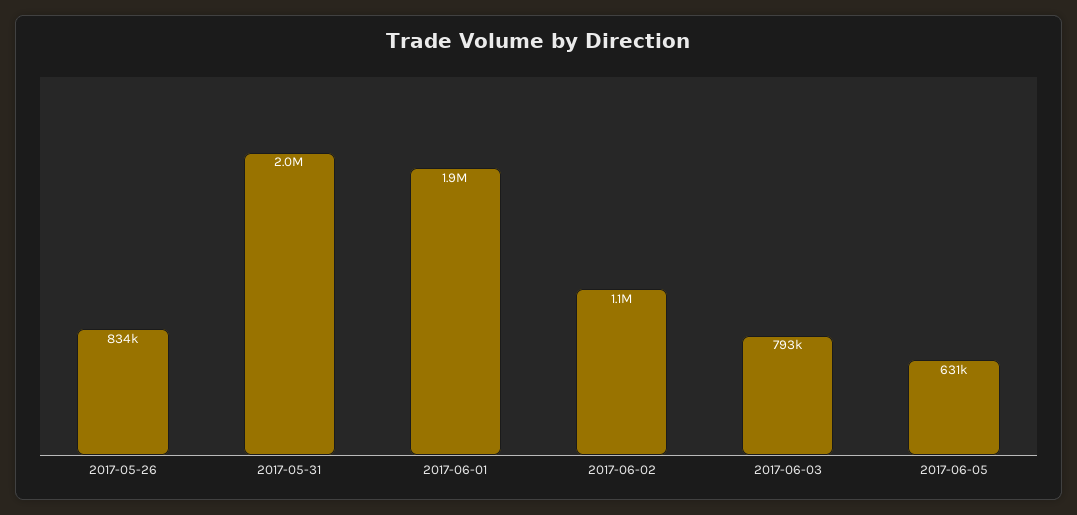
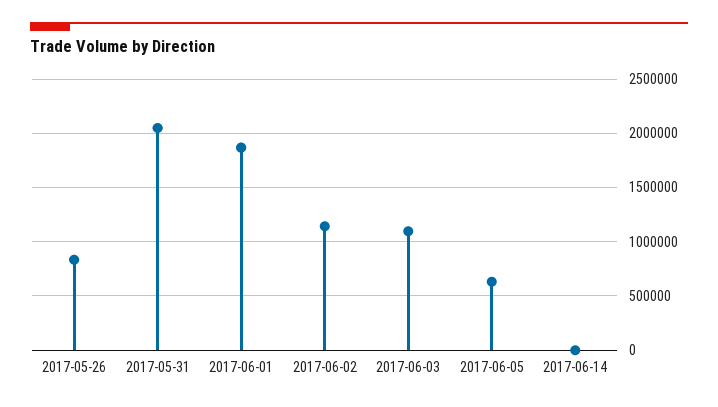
2017-06-03: 793000 -> 1100000
2017-06-14: none -> 0

